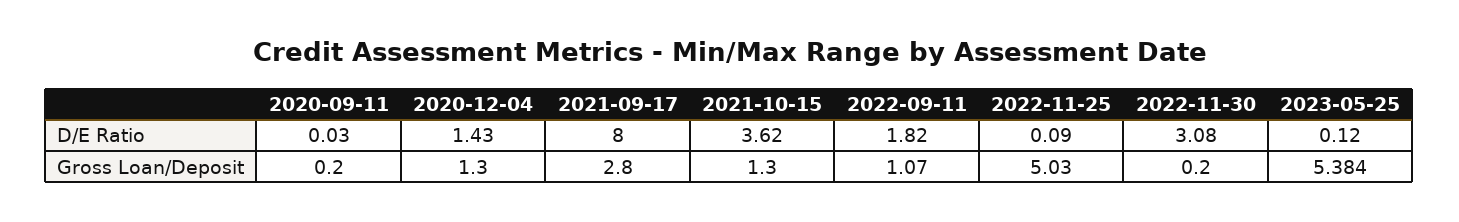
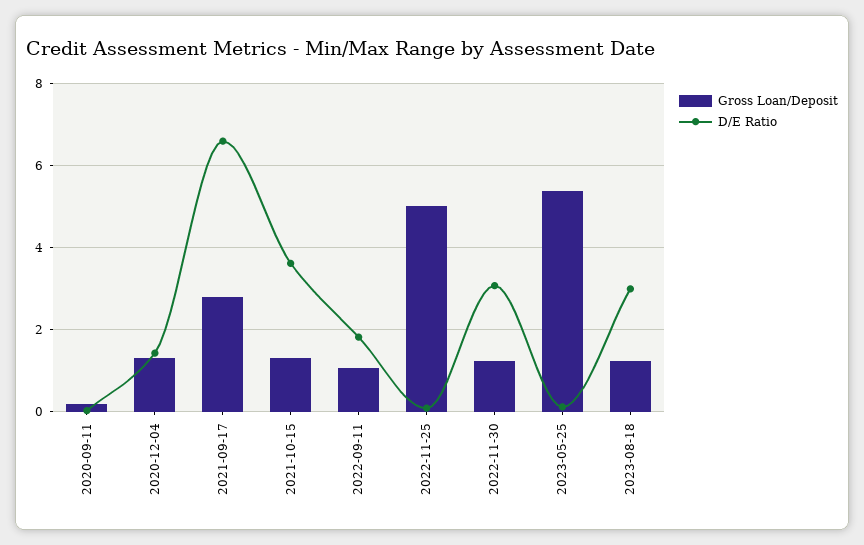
D/E Ratio, 2021-09-17: 8 -> 6.6
Gross Loan/Deposit, 2022-11-30: 0.2 -> 1.2
Gross Loan/Deposit, 2023-08-18: none -> 1.2
D/E Ratio, 2023-08-18: none -> 3

